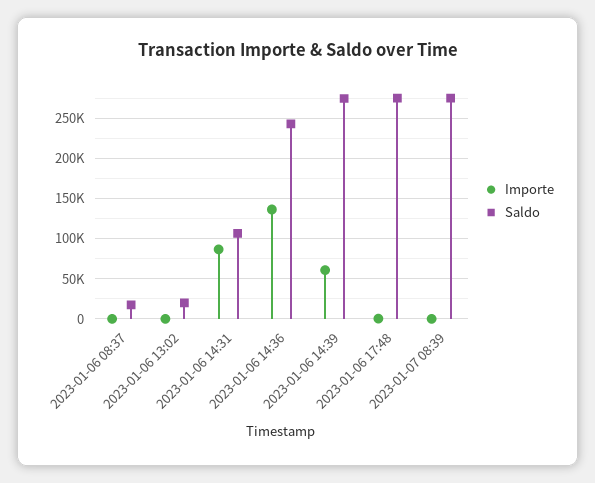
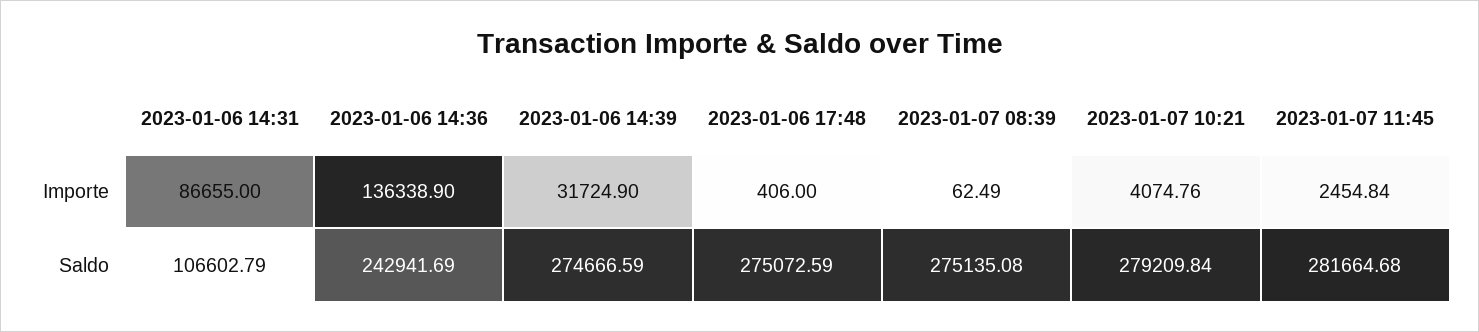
Importe, 2023-01-06 08:37: 0 -> none
Saldo, 2023-01-06 08:37: 20000 -> none
Importe, 2023-01-06 13:02: 0 -> none
Saldo, 2023-01-06 13:02: 20000 -> none
Importe, 2023-01-06 14:39: 60000 -> 31724.9
Importe, 2023-01-07 10:21: none -> 4074.76
Importe, 2023-01-07 11:45: none -> 2454.84
Saldo, 2023-01-07 10:21: none -> 279209.84
Saldo, 2023-01-07 11:45: none -> 281664.68

